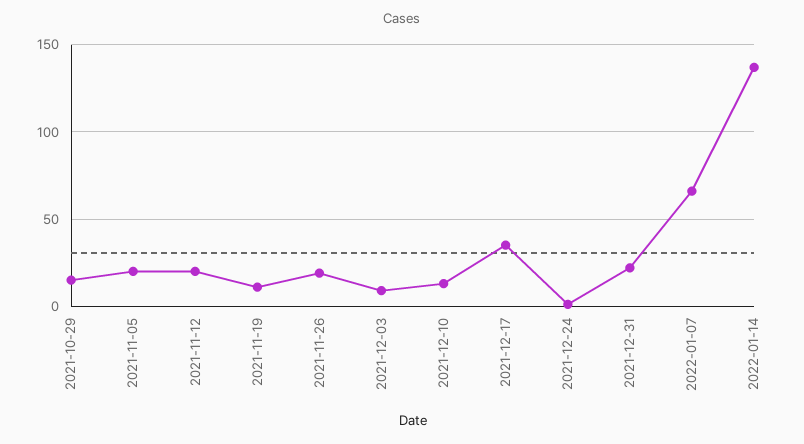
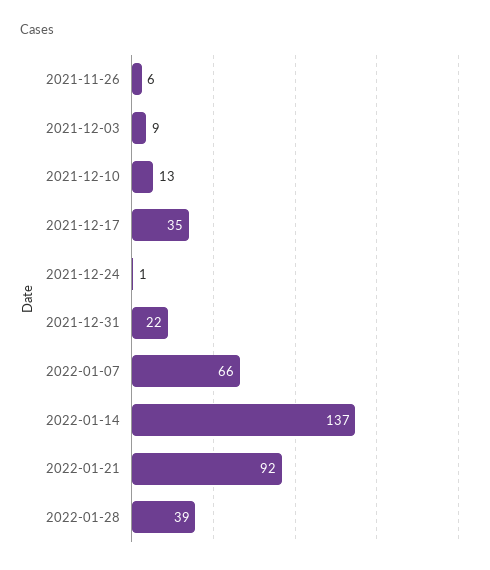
2021-10-29: 15 -> none
2021-11-05: 20 -> none
2021-11-12: 20 -> none
2021-11-19: 10 -> none
2021-11-26: 20 -> 6
2022-01-21: none -> 92
2022-01-28: none -> 39

